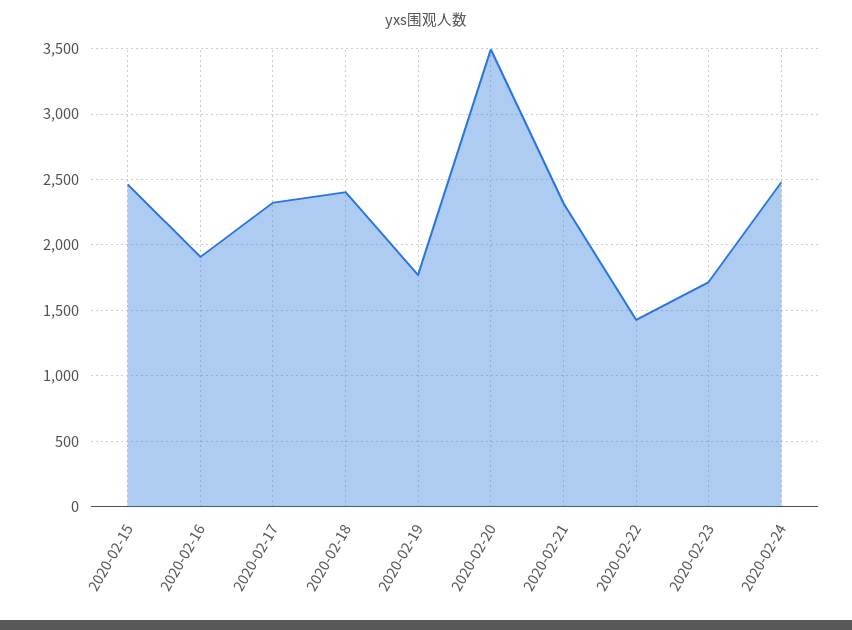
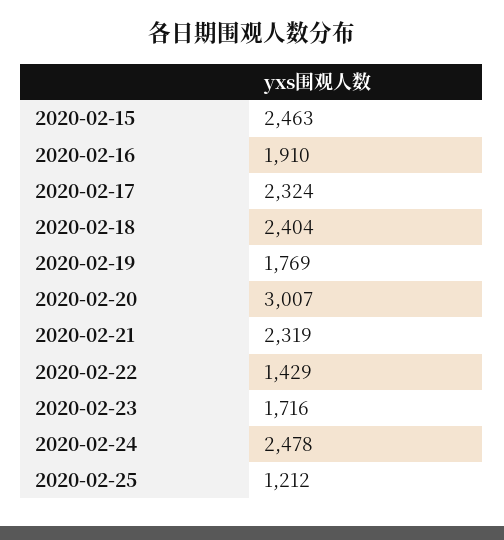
2020-02-20: 3500 -> 3007
2020-02-25: none -> 1212

